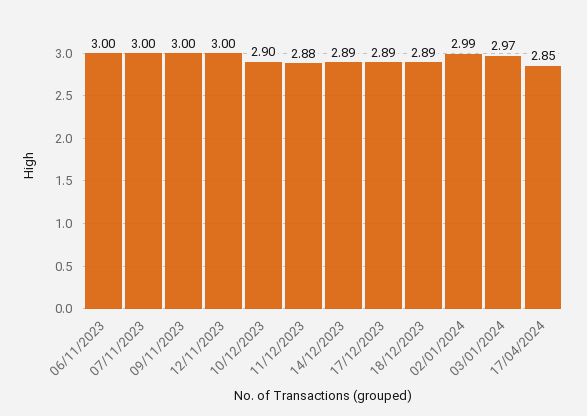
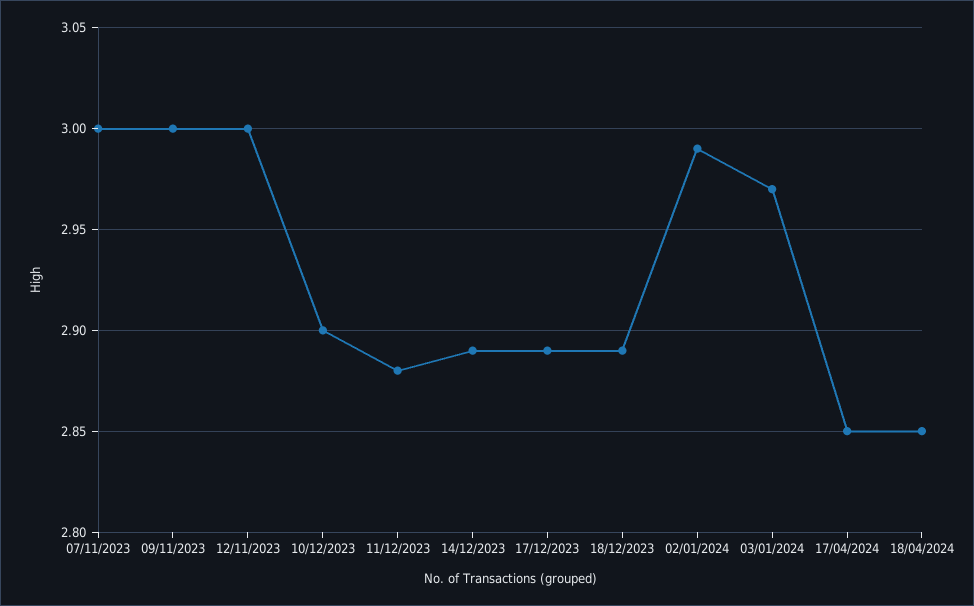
06/11/2023: 3 -> none
18/04/2024: none -> 2.85

